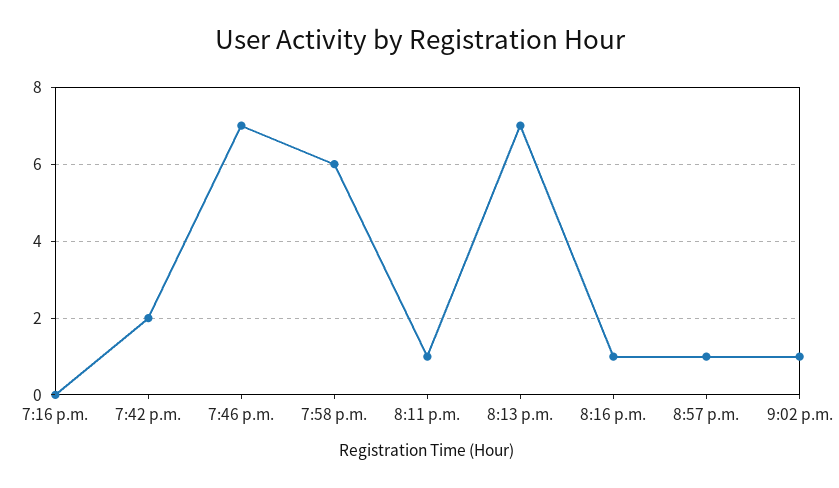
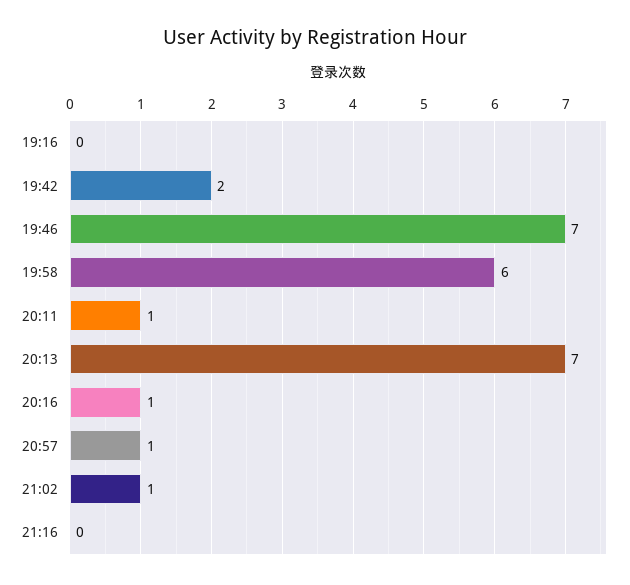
21:16: none -> 0

